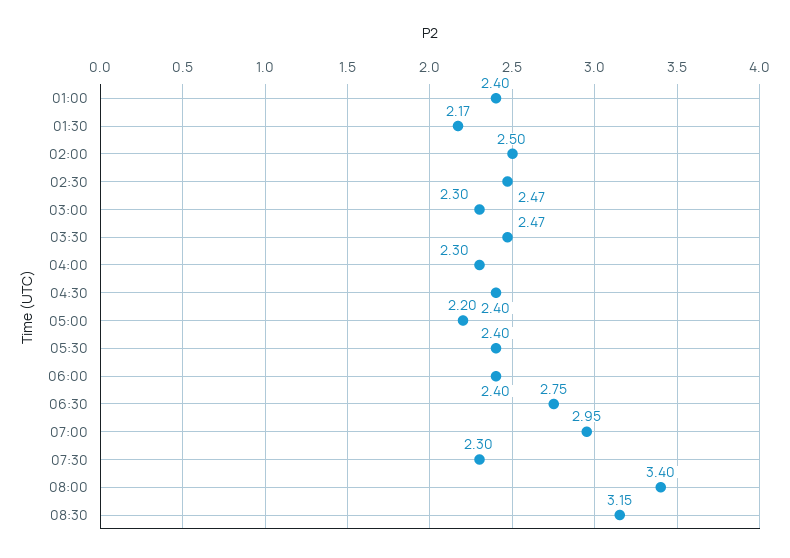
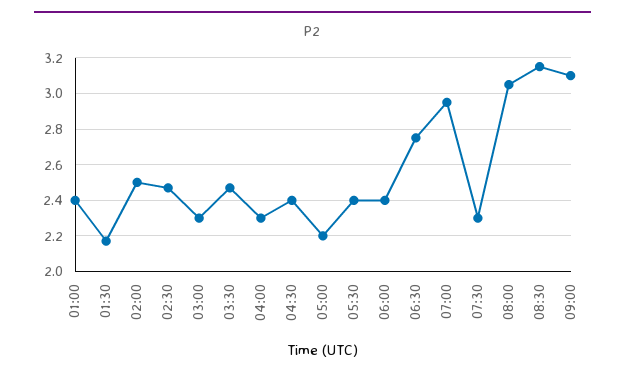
08:00: 3.4 -> 3.05
09:00: none -> 3.1

